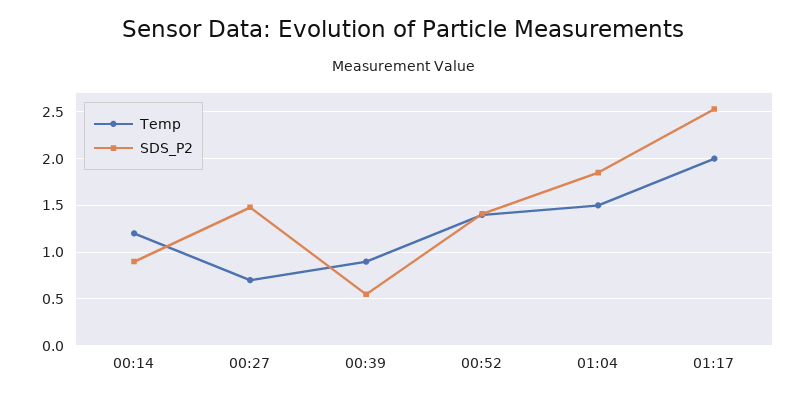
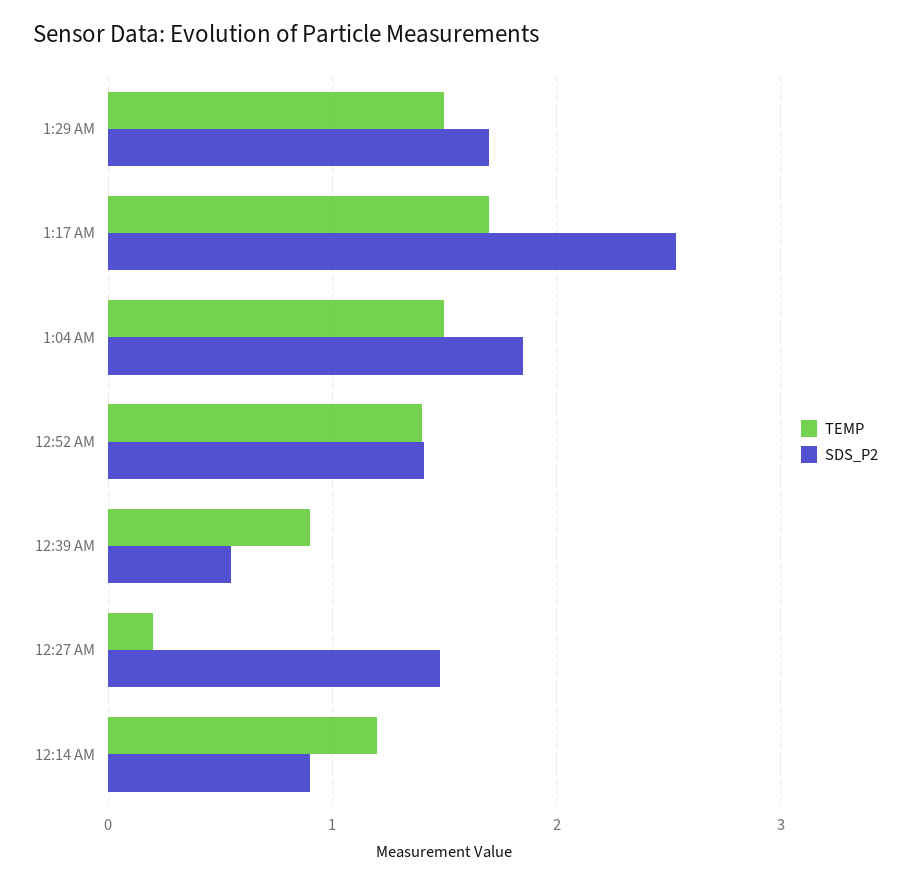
Temp, 00:27: 0.7 -> 0.2
Temp, 01:17: 2 -> 1.7
Temp, 1:29 AM: none -> 1.5
SDS_P2, 1:29 AM: none -> 1.7

